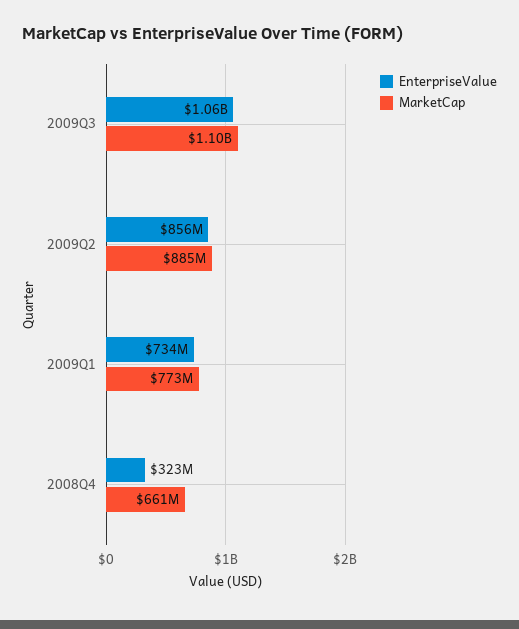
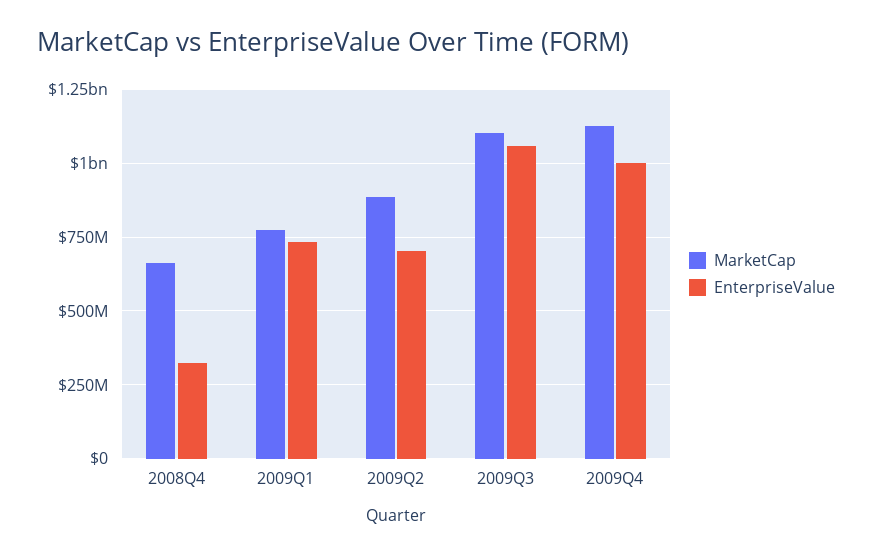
EnterpriseValue, 2009Q2: 856000000 -> 700000000
MarketCap, 2009Q4: none -> 1125000000
EnterpriseValue, 2009Q4: none -> 1000000000

